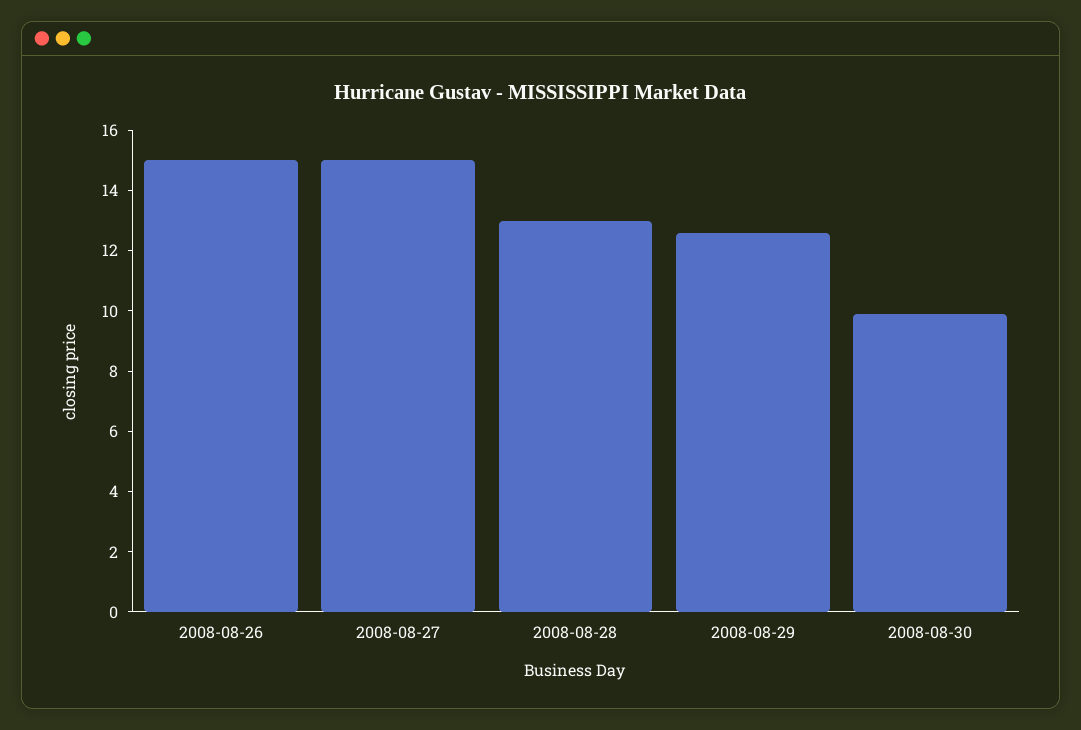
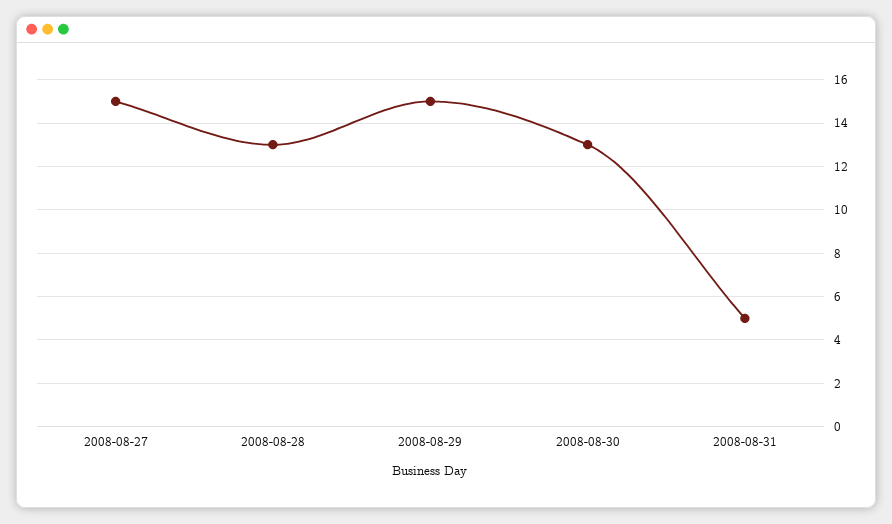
2008-08-26: 15 -> none
2008-08-29: 12.5 -> 15
2008-08-30: 10 -> 13
2008-08-31: none -> 5

